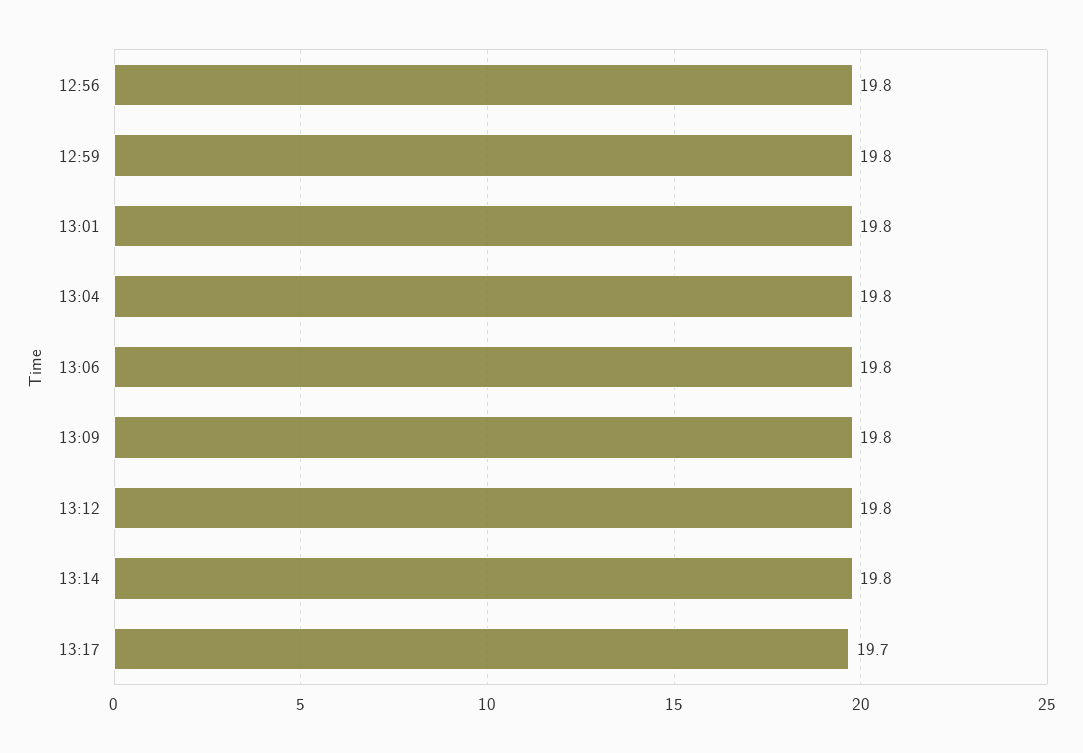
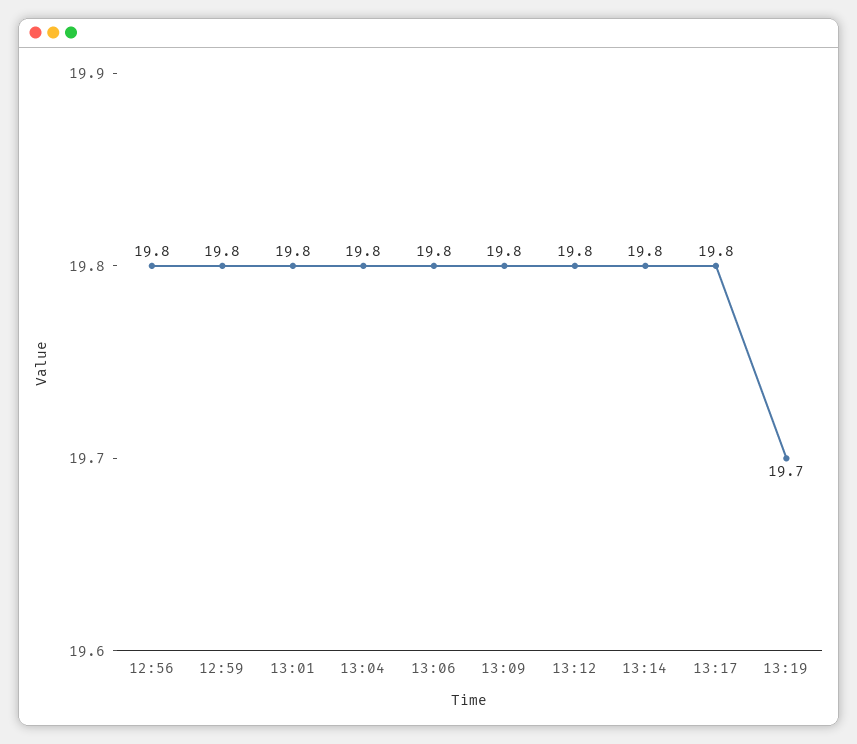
13:17: 19.7 -> 19.8
13:19: none -> 19.7

